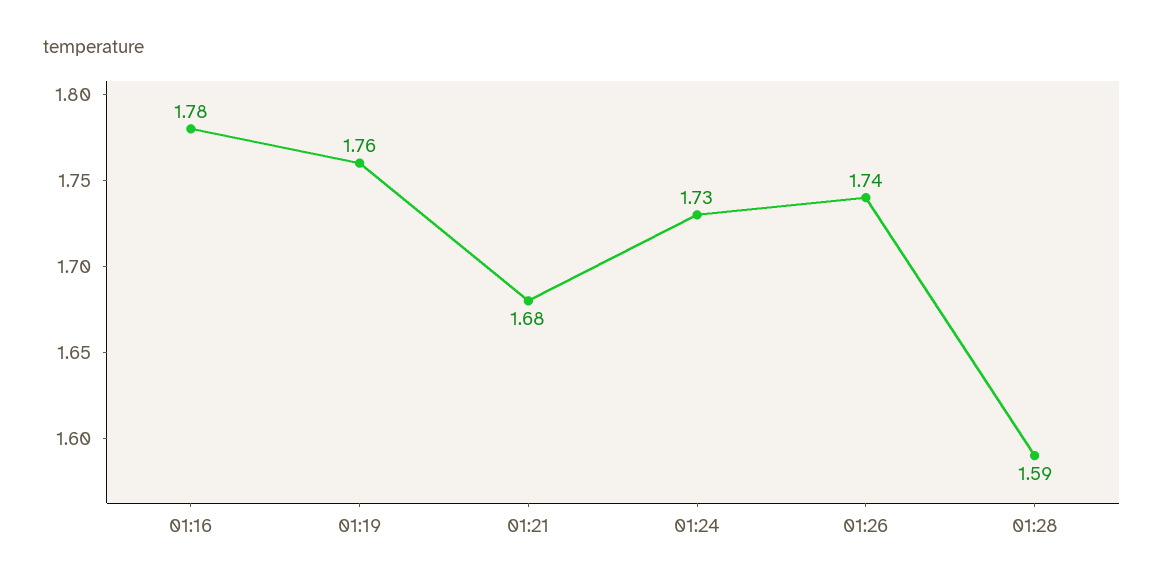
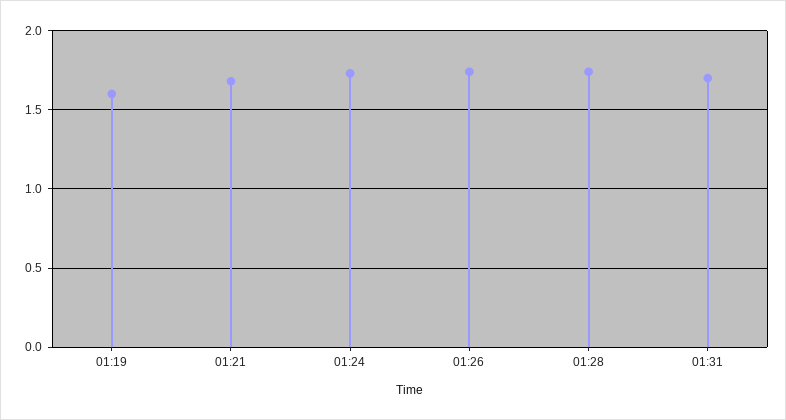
01:16: 1.78 -> none
01:19: 1.76 -> 1.6
01:28: 1.59 -> 1.75
01:31: none -> 1.7

